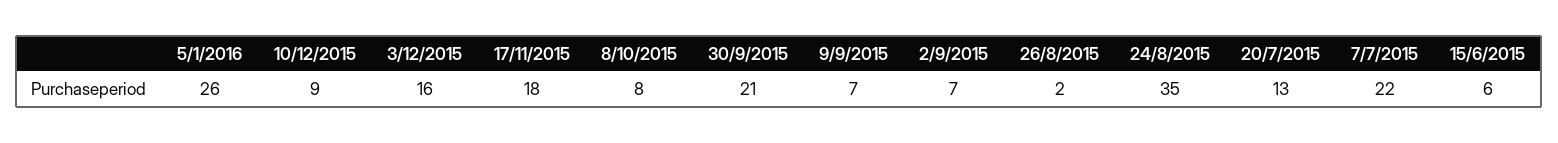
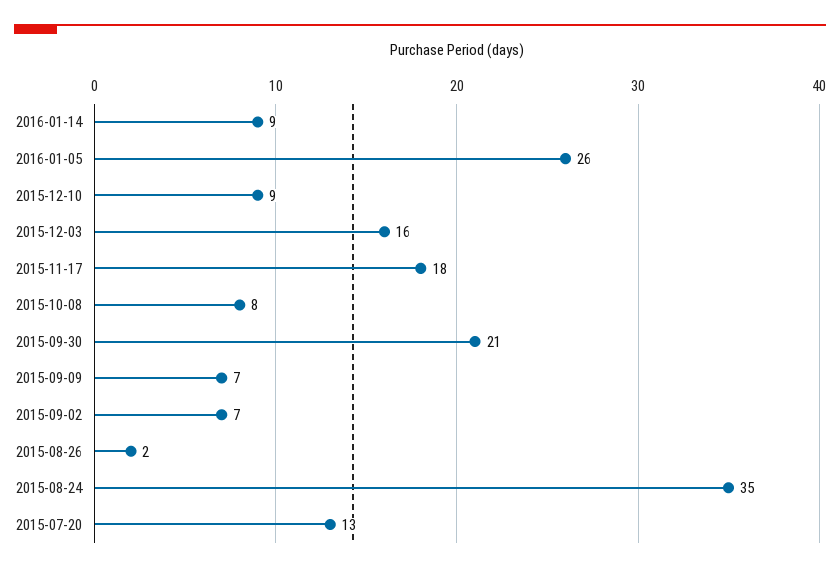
7/7/2015: 22 -> none
15/6/2015: 6 -> none
2016-01-14: none -> 9

